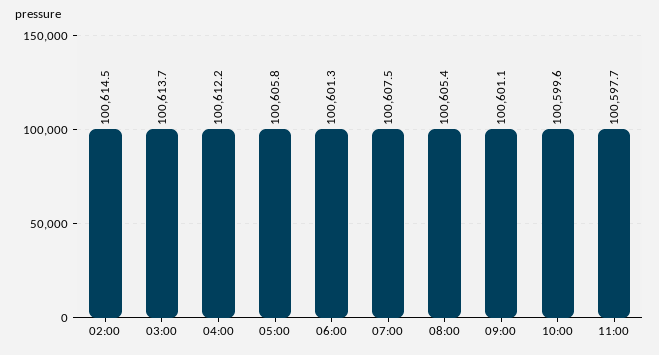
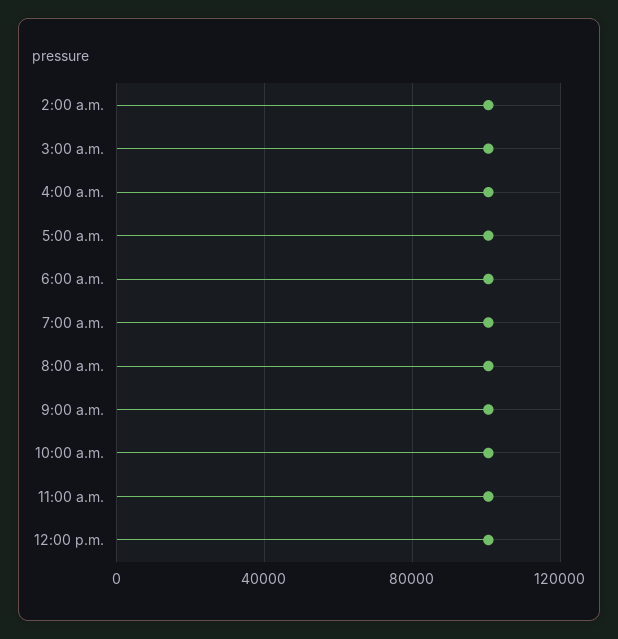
12:00 p.m.: none -> 100000

